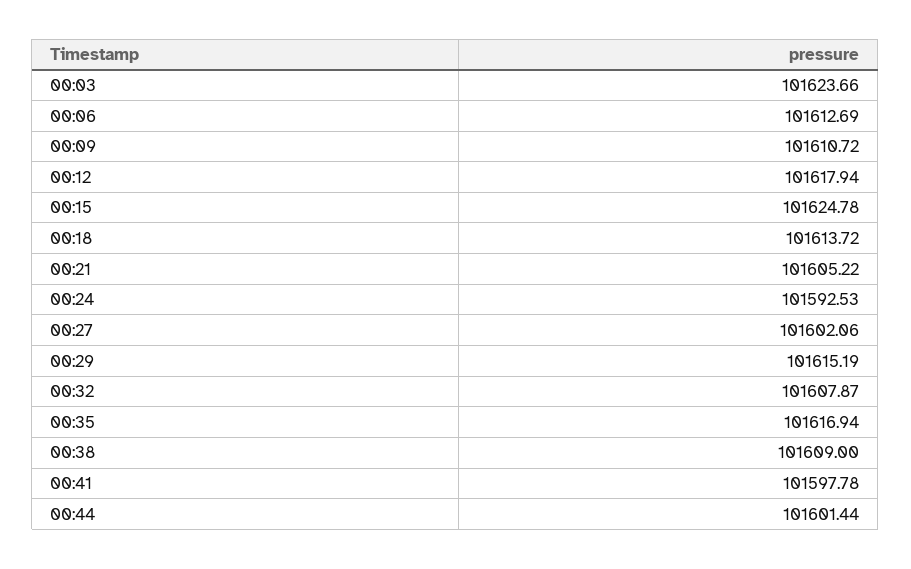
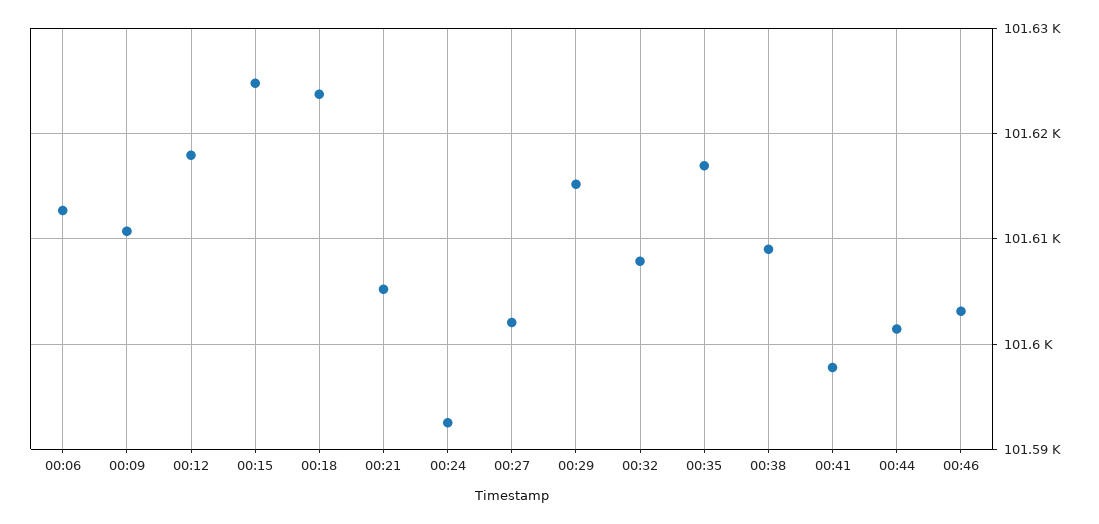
00:03: 101623.66 -> none
00:18: 101613.72 -> 101624
00:46: none -> 101603

